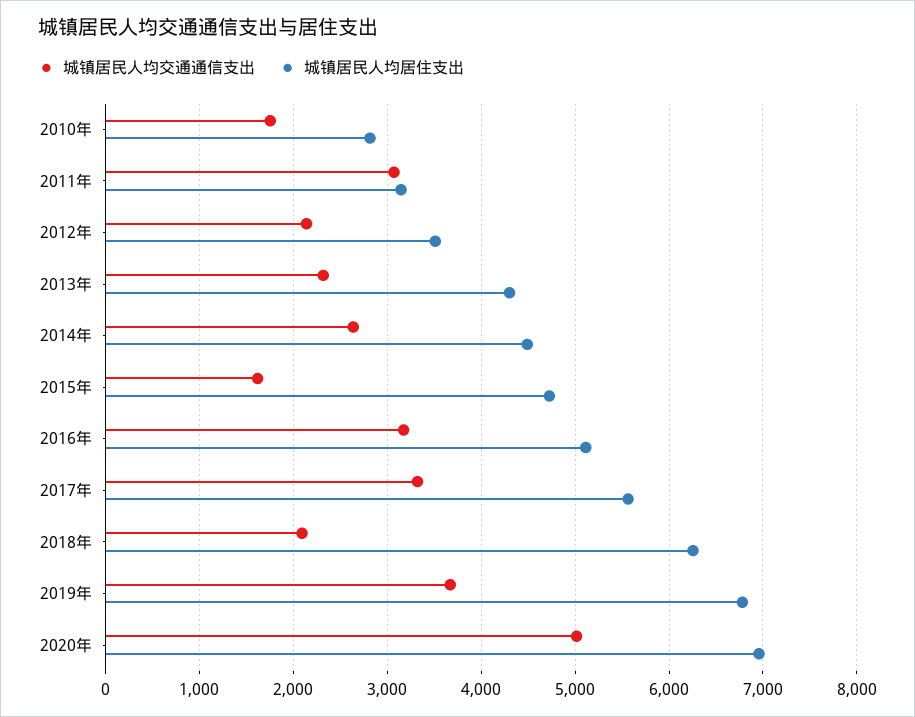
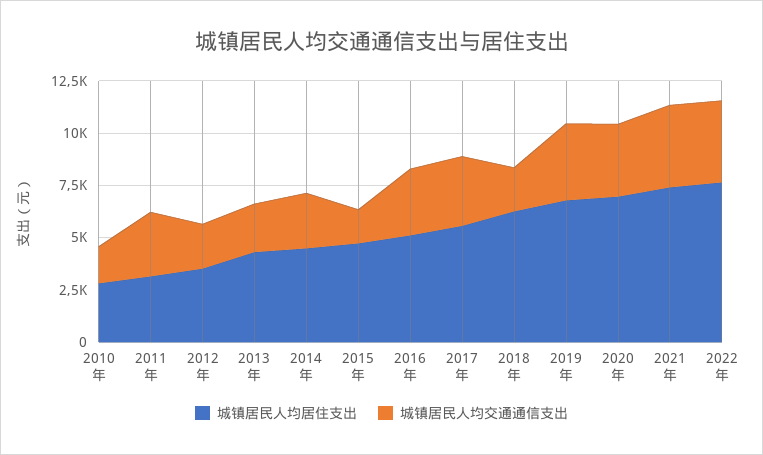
城镇居民人均交通通信支出, 2020年: 5000 -> 3500
城镇居民人均居住支出, 2021年: none -> 7500
城镇居民人均交通通信支出, 2021年: none -> 4000
城镇居民人均居住支出, 2022年: none -> 7500
城镇居民人均交通通信支出, 2022年: none -> 4000

